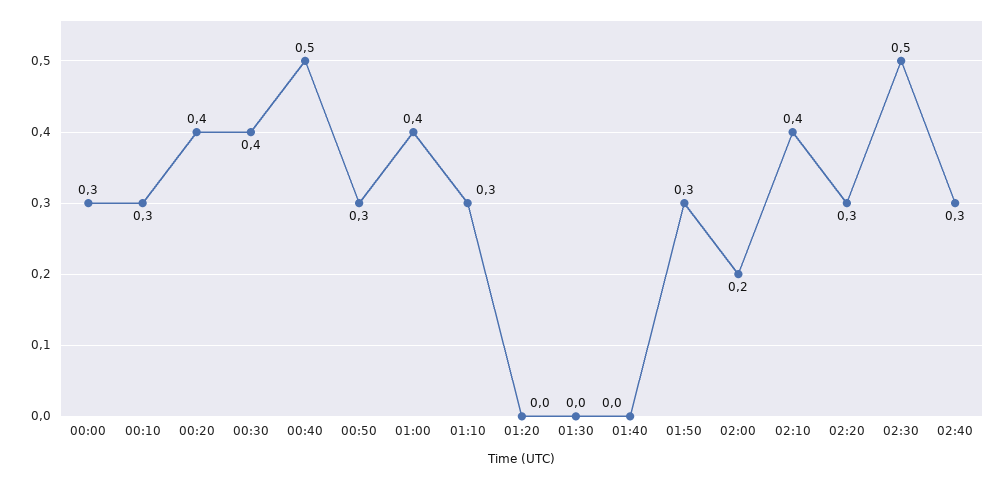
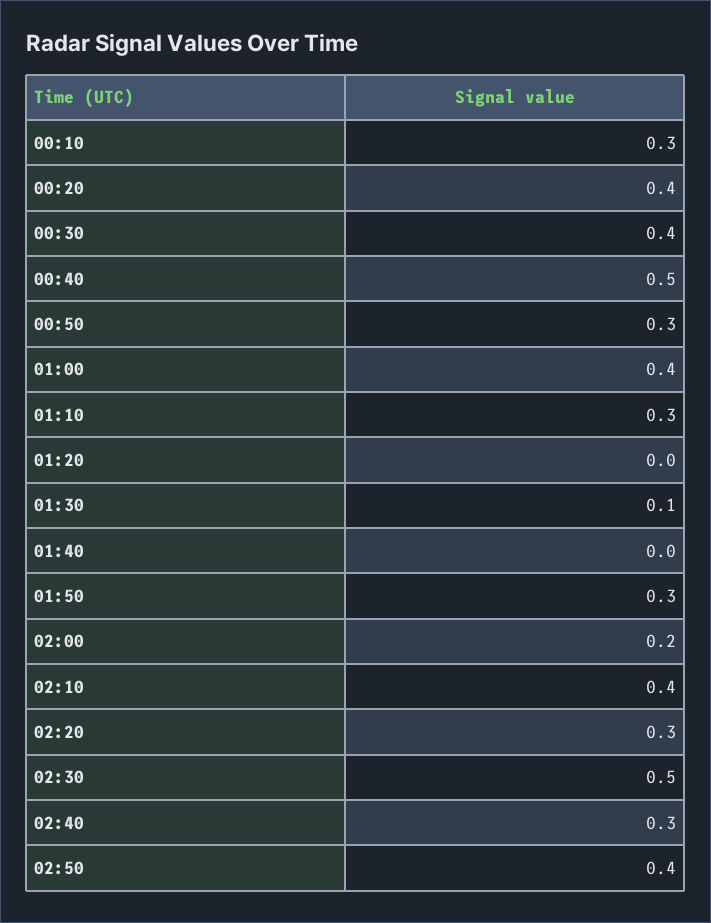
00:00: 0.3 -> none
01:30: 0 -> 0.1
02:50: none -> 0.4

